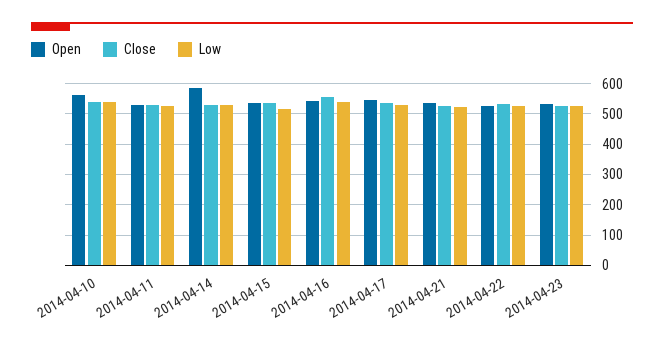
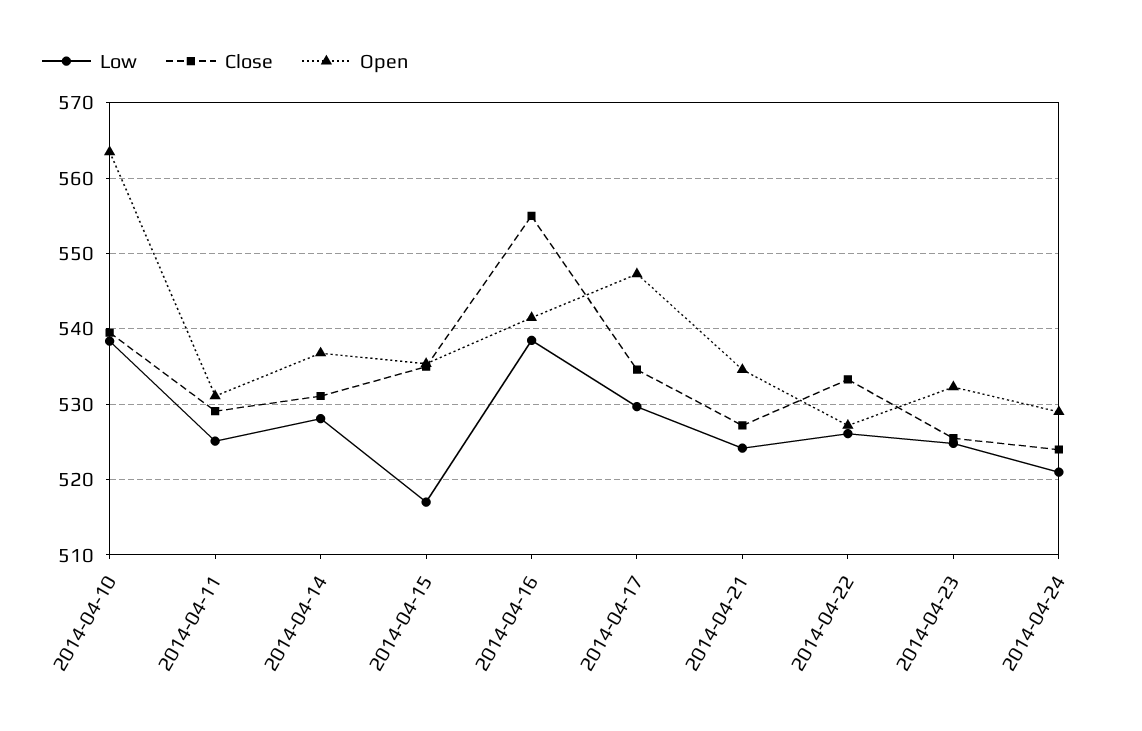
Open, 2014-04-14: 580 -> 537
Low, 2014-04-24: none -> 521
Close, 2014-04-24: none -> 524
Open, 2014-04-24: none -> 529

